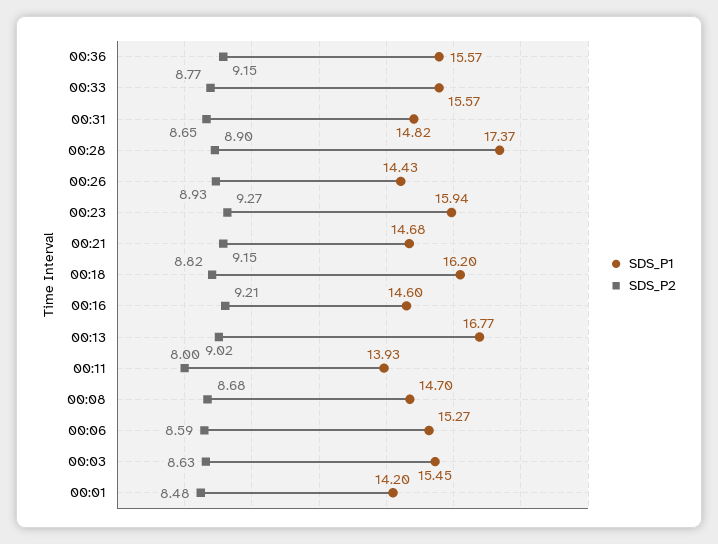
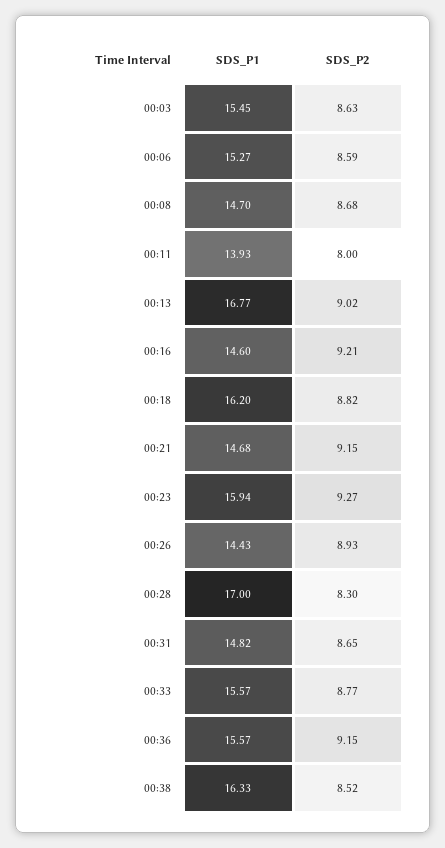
SDS_P1, 00:28: 17.37 -> 17
SDS_P2, 00:28: 8.9 -> 8.3
SDS_P1, 00:01: 14.2 -> none
SDS_P2, 00:01: 8.48 -> none
SDS_P1, 00:38: none -> 16.33
SDS_P2, 00:38: none -> 8.52

